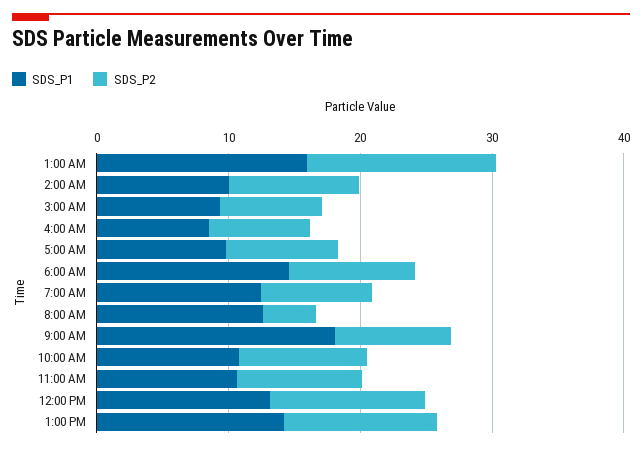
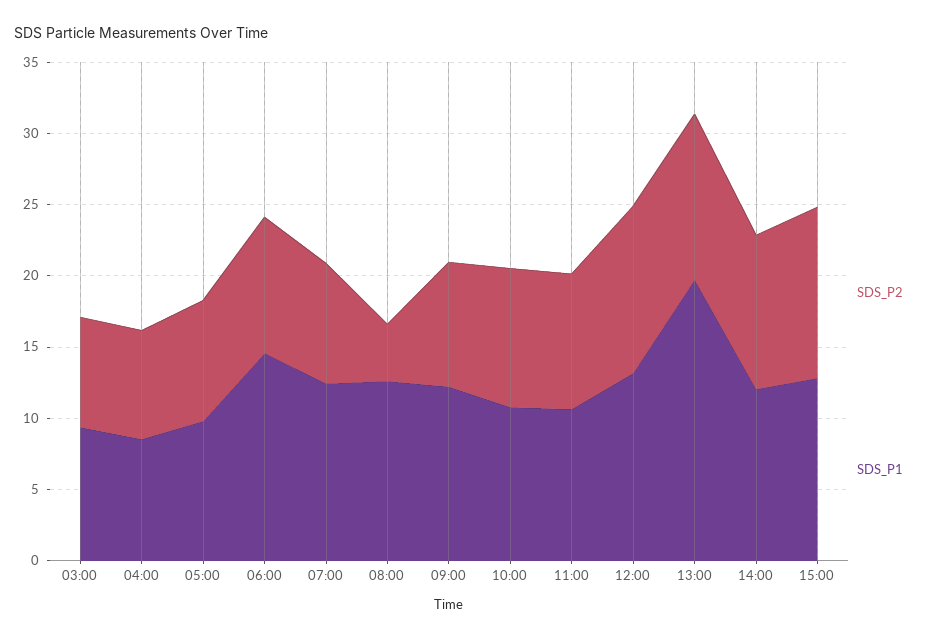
SDS_P1, 1:00 AM: 16 -> none
SDS_P2, 1:00 AM: 14 -> none
SDS_P1, 2:00 AM: 10 -> none
SDS_P2, 2:00 AM: 10 -> none
SDS_P1, 9:00 AM: 18 -> 12
SDS_P1, 1:00 PM: 14 -> 20
SDS_P2, 14:00: none -> 11
SDS_P1, 14:00: none -> 12
SDS_P2, 15:00: none -> 12
SDS_P1, 15:00: none -> 13

